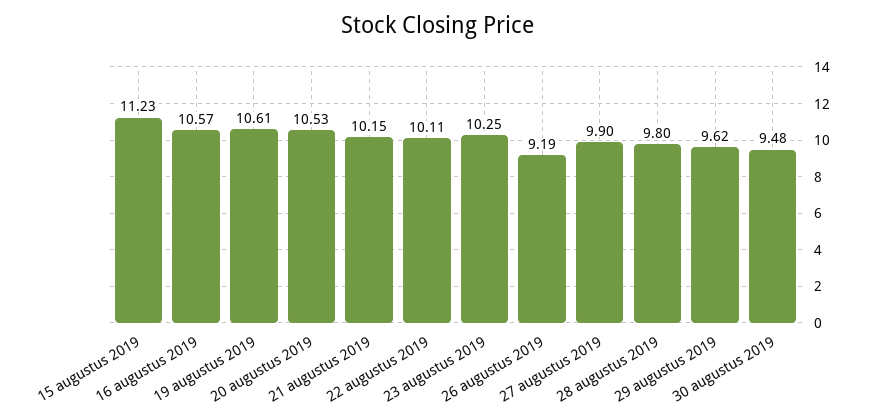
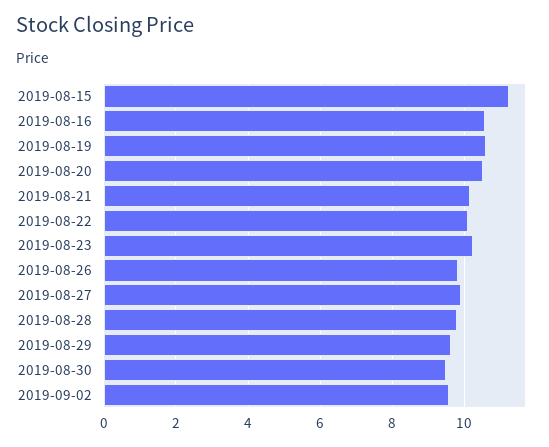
26 augustus 2019: 9.19 -> 9.8
2019-09-02: none -> 9.6

